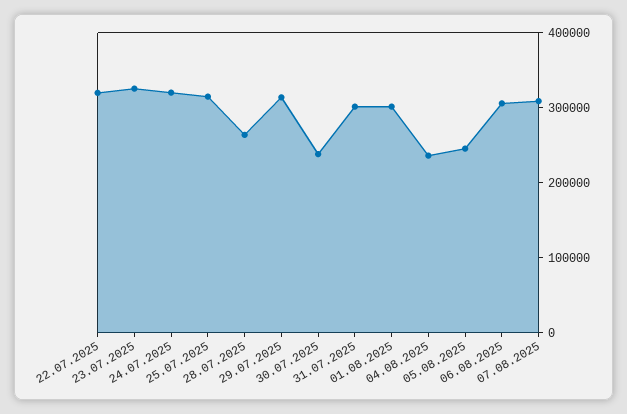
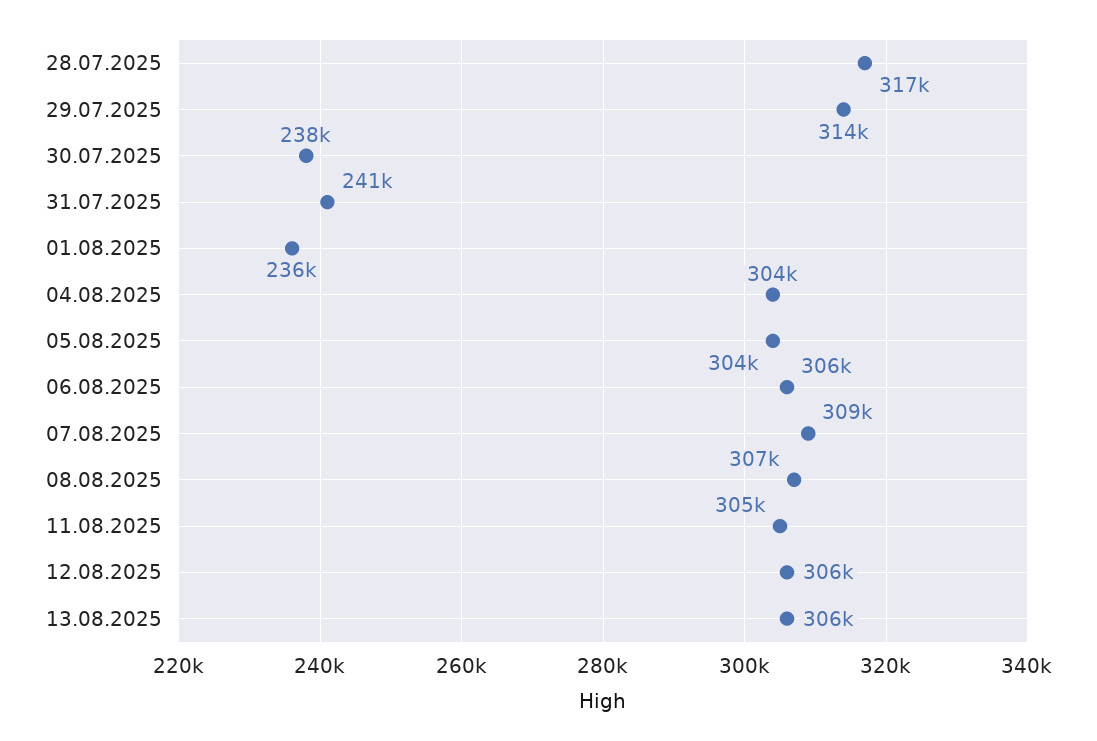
22.07.2025: 320000 -> none
23.07.2025: 320000 -> none
24.07.2025: 320000 -> none
25.07.2025: 320000 -> none
28.07.2025: 260000 -> 317000
31.07.2025: 300000 -> 241000
01.08.2025: 300000 -> 236000
04.08.2025: 240000 -> 304000
05.08.2025: 240000 -> 304000
08.08.2025: none -> 307000
11.08.2025: none -> 305000
12.08.2025: none -> 306000
13.08.2025: none -> 306000

